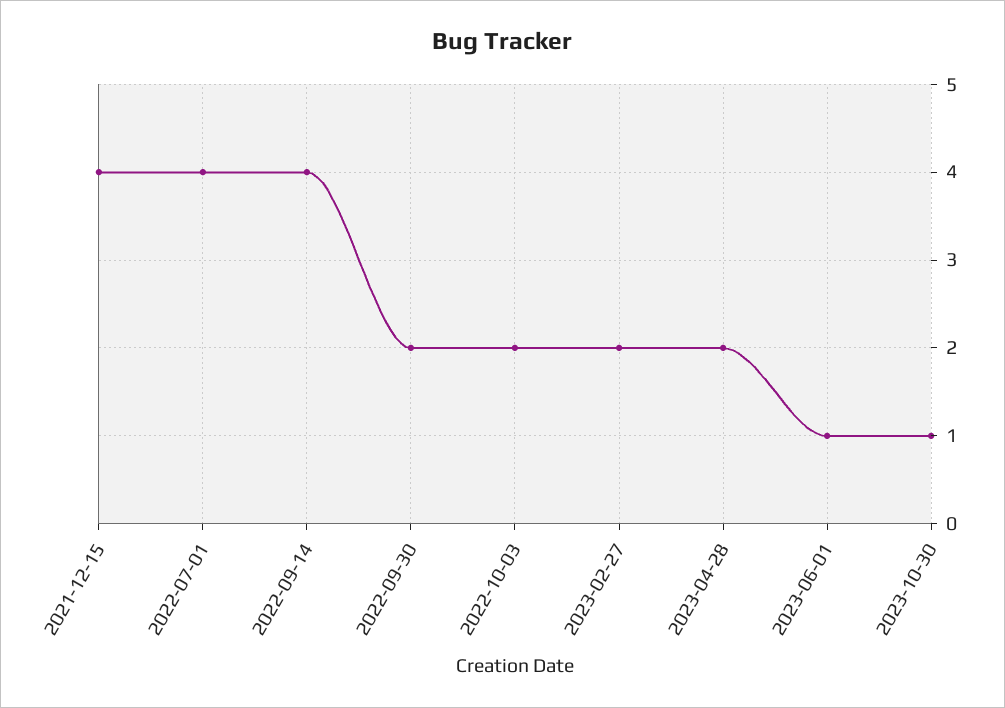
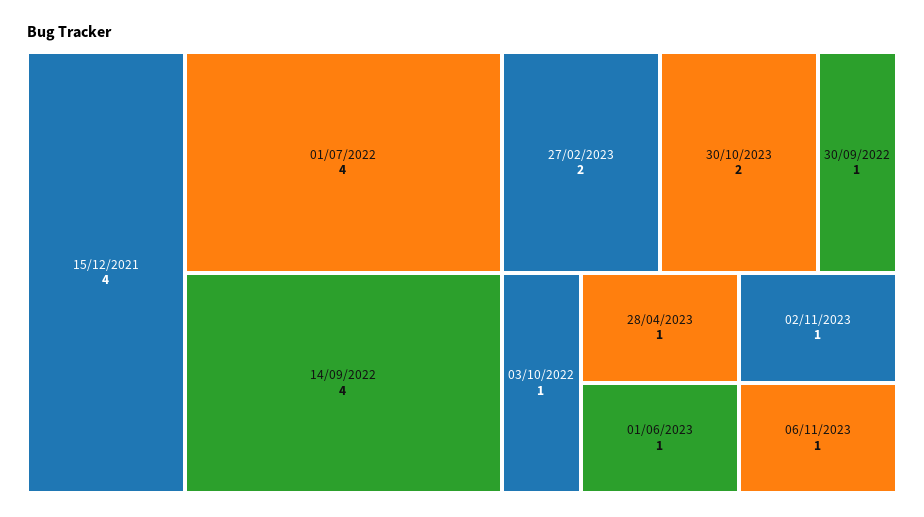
2022-09-30: 2 -> 1
2022-10-03: 2 -> 1
2023-04-28: 2 -> 1
2023-10-30: 1 -> 2
02/11/2023: none -> 1
06/11/2023: none -> 1

